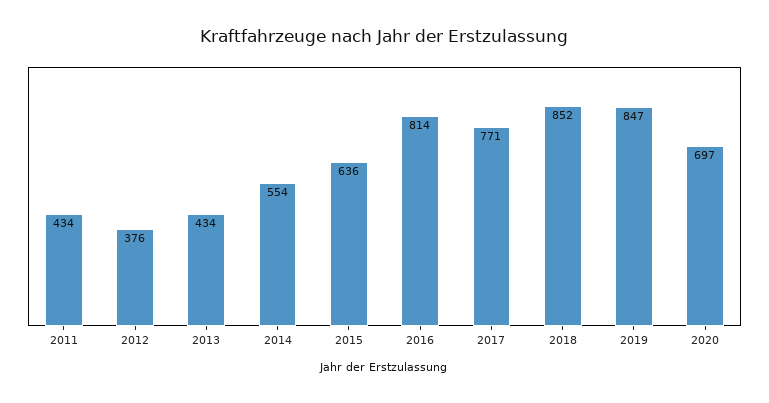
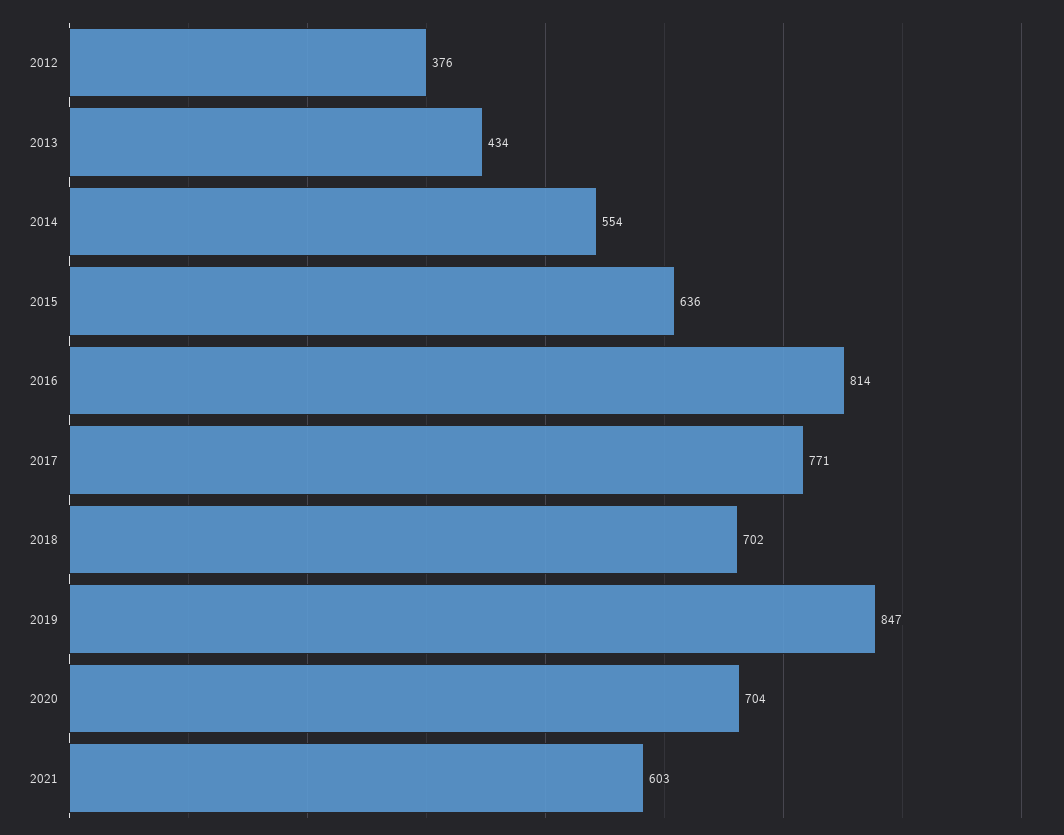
2011: 434 -> none
2018: 852 -> 702
2020: 697 -> 704
2021: none -> 603

